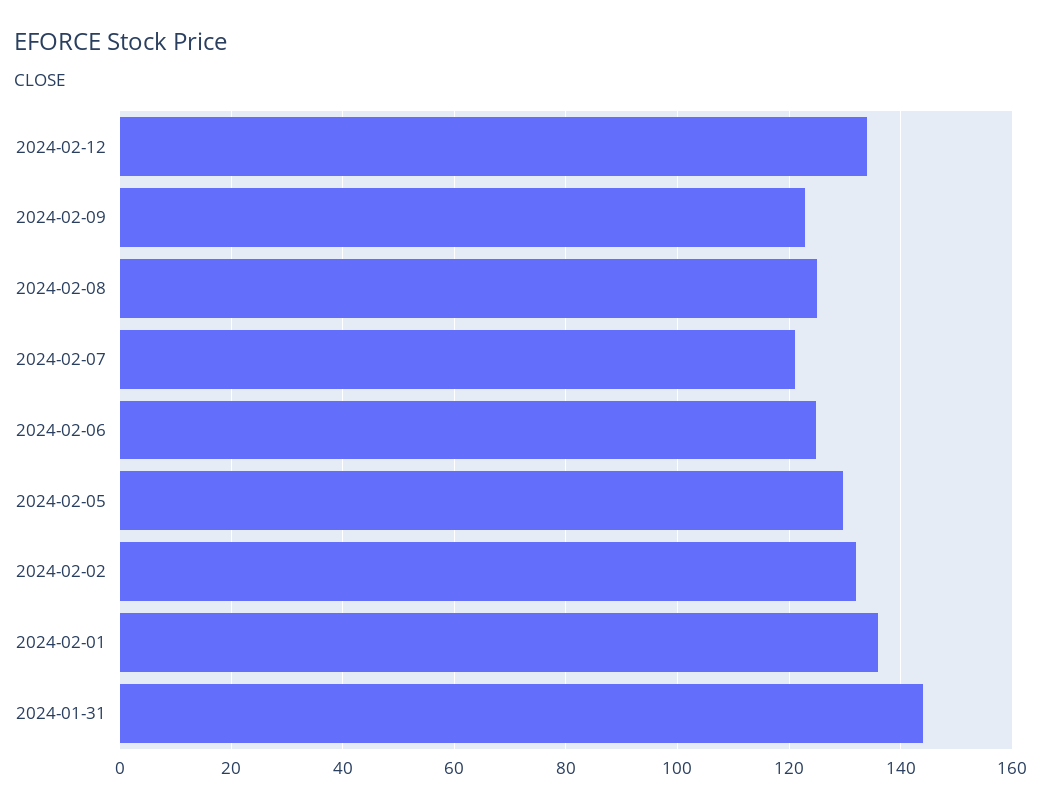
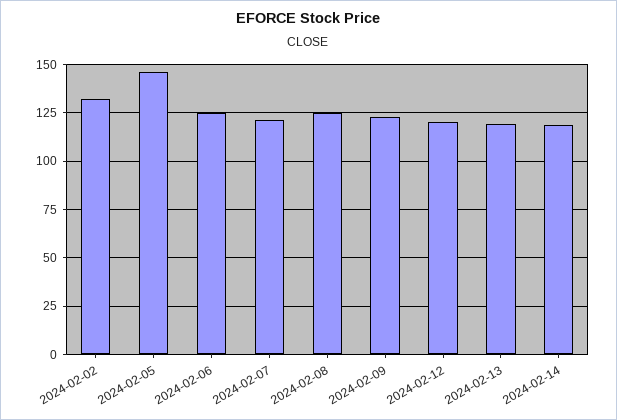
2024-02-12: 134 -> 120
2024-02-05: 130 -> 145
2024-02-01: 136 -> none
2024-01-31: 144 -> none
2024-02-13: none -> 120
2024-02-14: none -> 120

